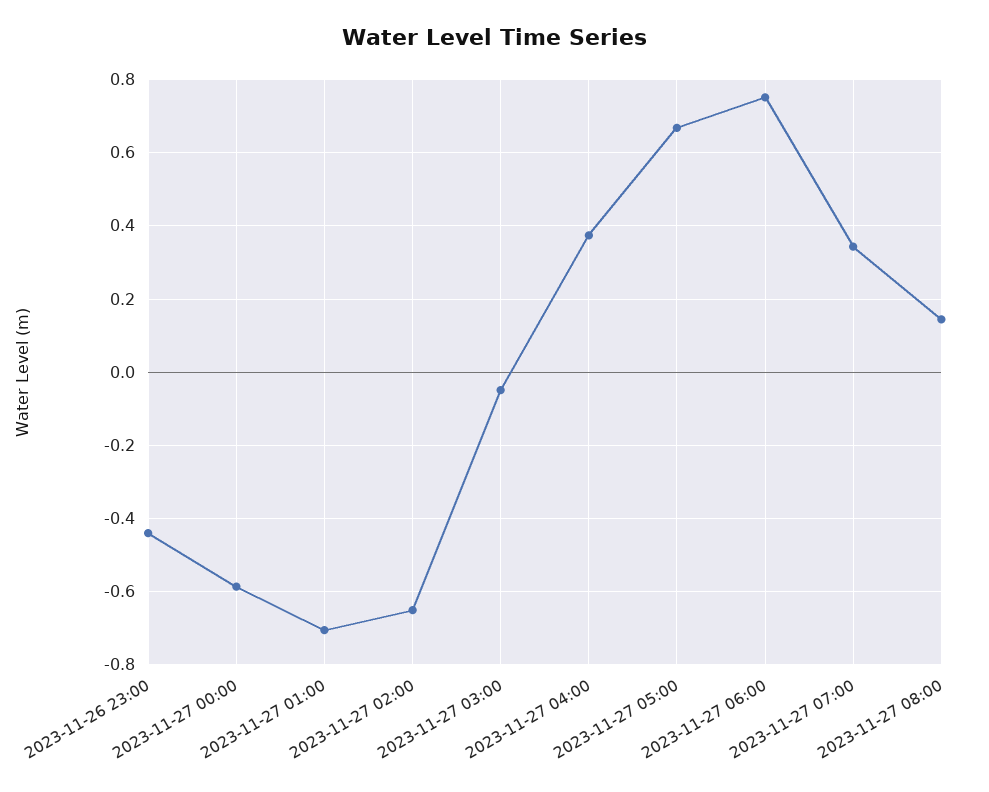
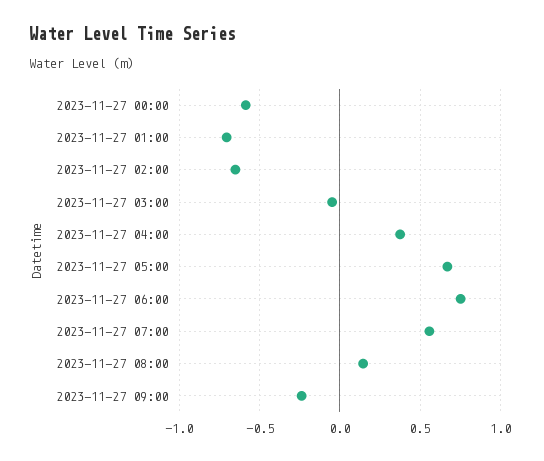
2023-11-26 23:00: -0.44 -> none
2023-11-27 07:00: 0.34 -> 0.55
2023-11-27 09:00: none -> -0.25

